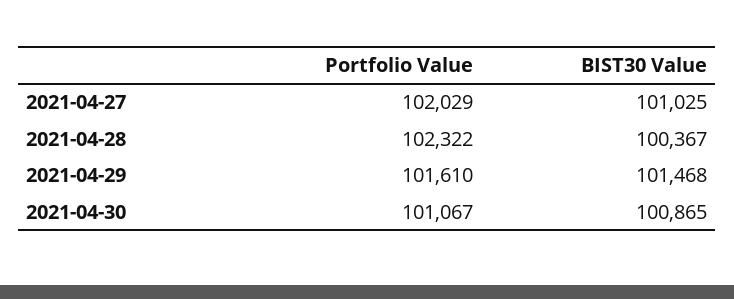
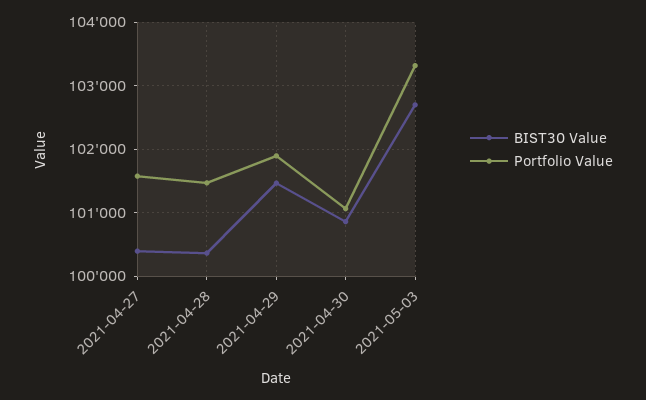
Portfolio Value, 2021-04-27: 102029 -> 101600
BIST30 Value, 2021-04-27: 101025 -> 100400
Portfolio Value, 2021-04-28: 102322 -> 101500
Portfolio Value, 2021-04-29: 101610 -> 101900
BIST30 Value, 2021-05-03: none -> 102700
Portfolio Value, 2021-05-03: none -> 103300

